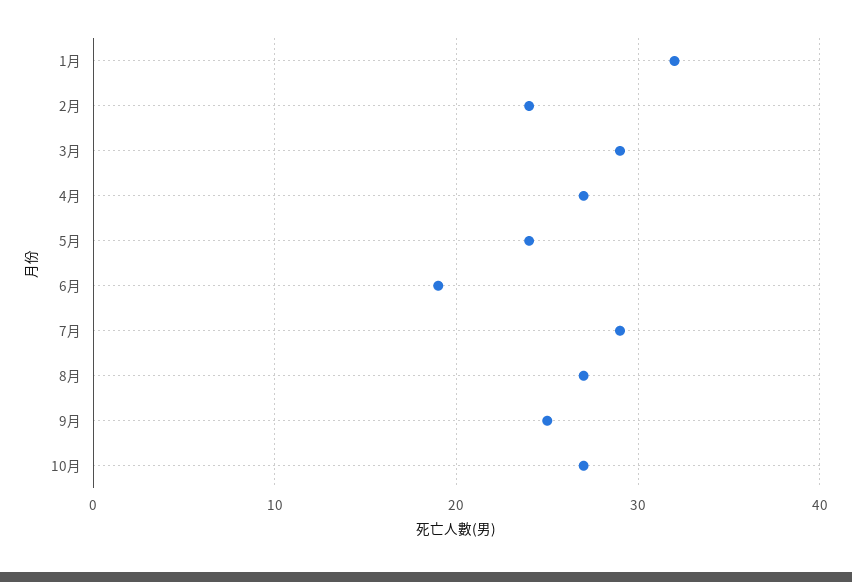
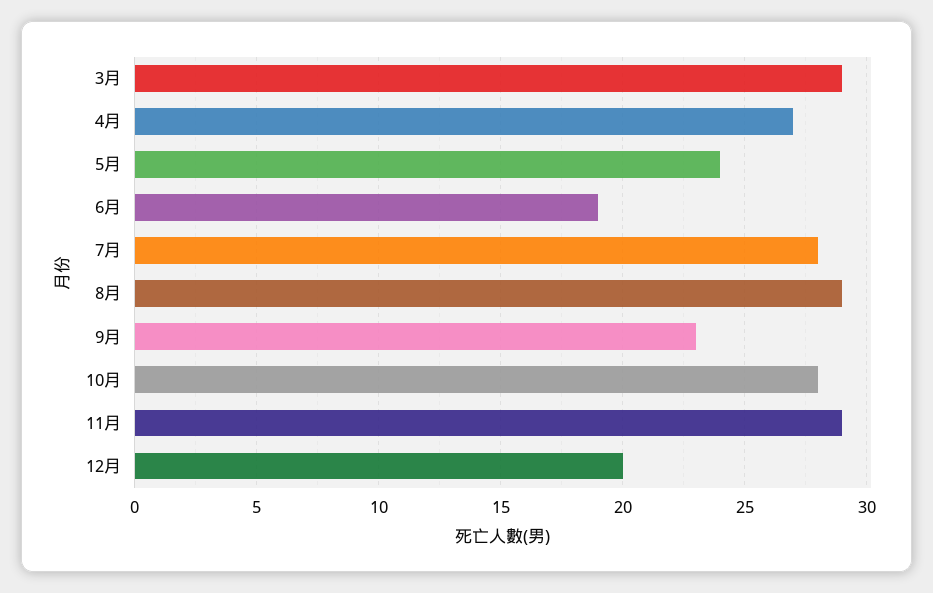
1月: 32 -> none
2月: 24 -> none
7月: 29 -> 28
8月: 27 -> 29
9月: 25 -> 23
10月: 27 -> 28
11月: none -> 29
12月: none -> 20

